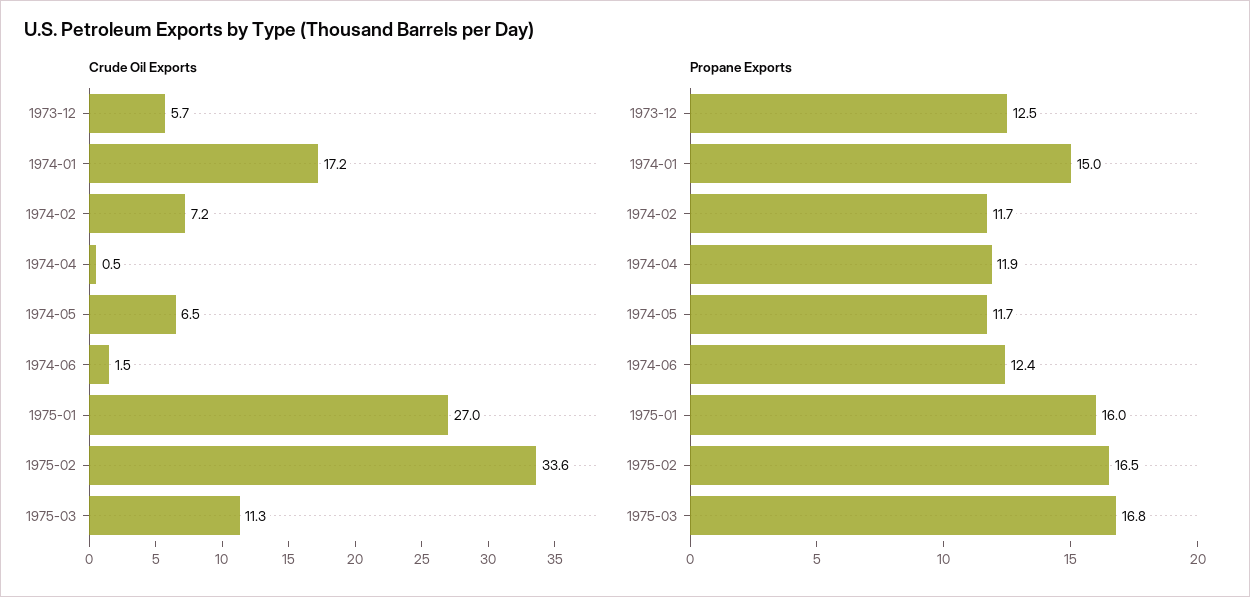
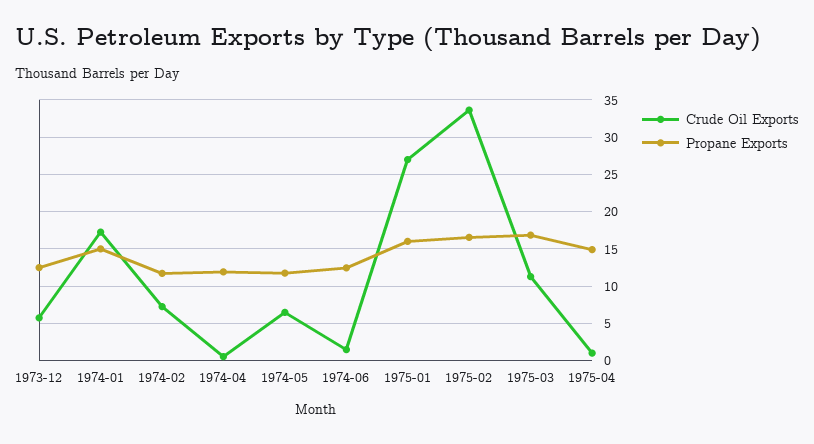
Crude Oil Exports, 1975-04: none -> 1
Propane Exports, 1975-04: none -> 15

